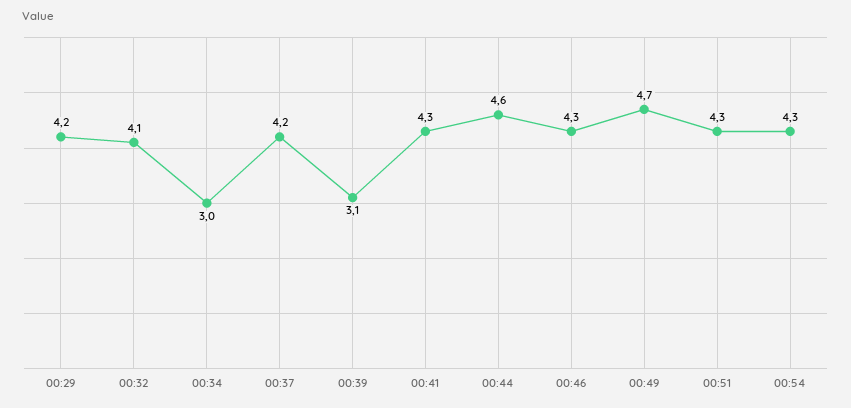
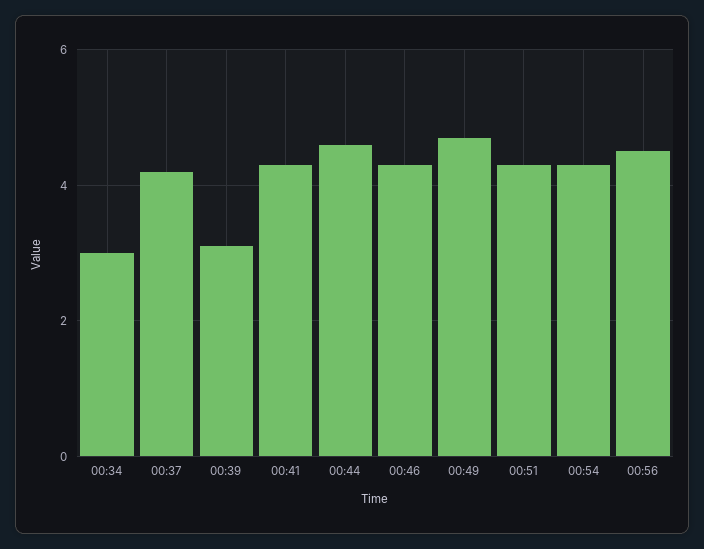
00:29: 4.2 -> none
00:32: 4.1 -> none
00:56: none -> 4.5

